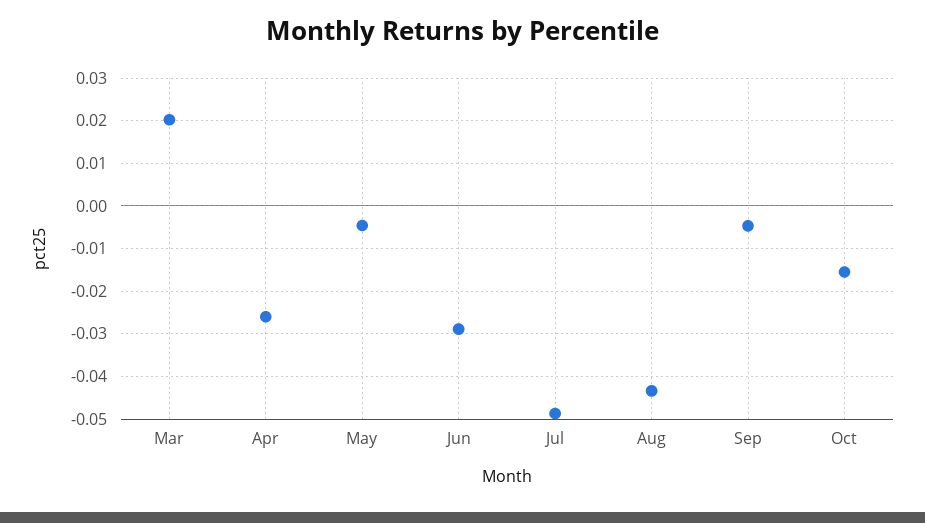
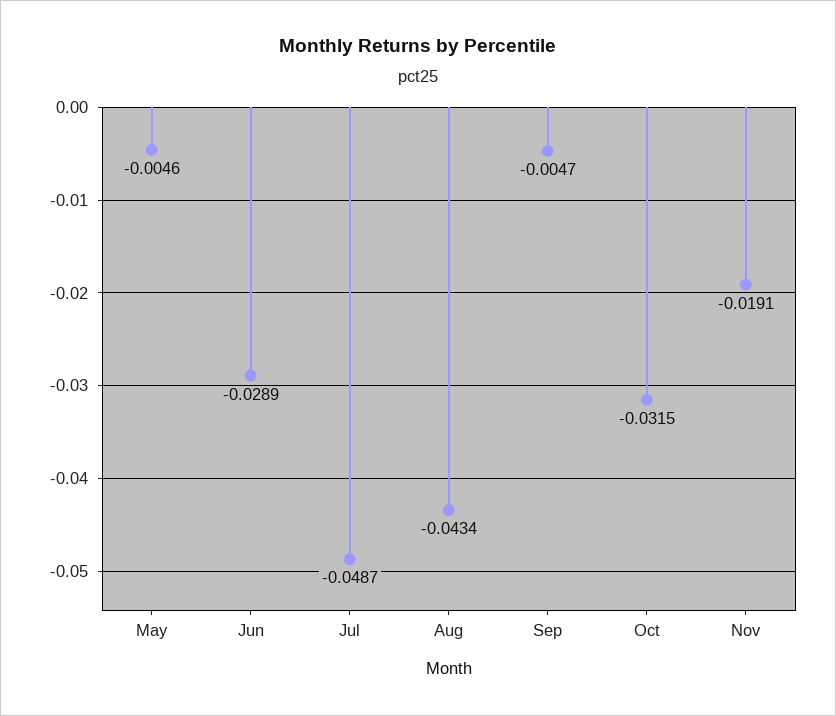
Mar: 0.02 -> none
Apr: -0.026 -> none
Oct: -0.016 -> -0.0315
Nov: none -> -0.0191

